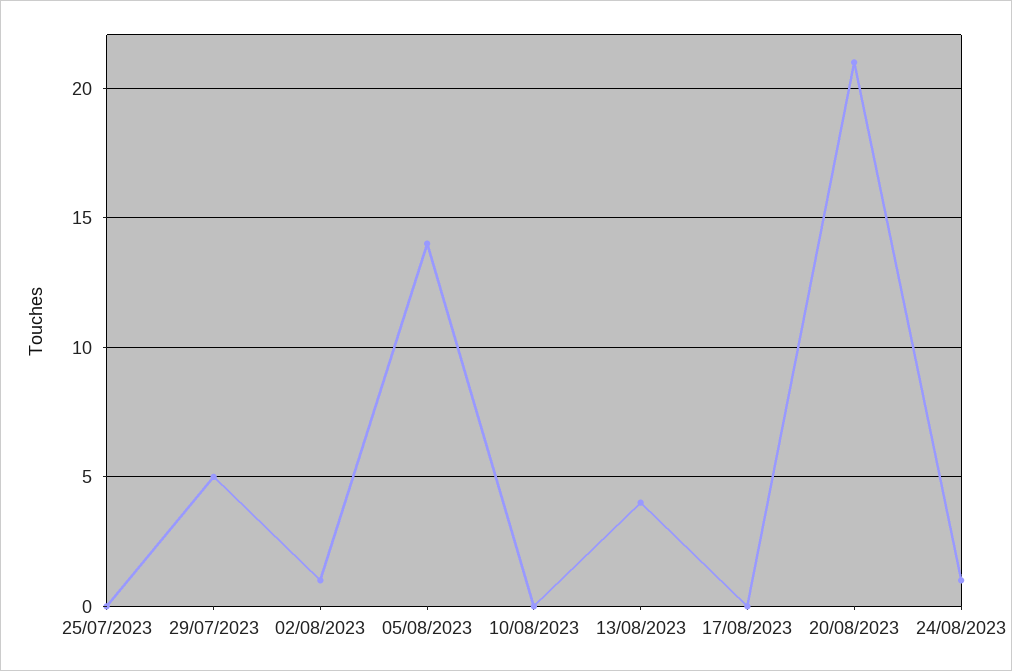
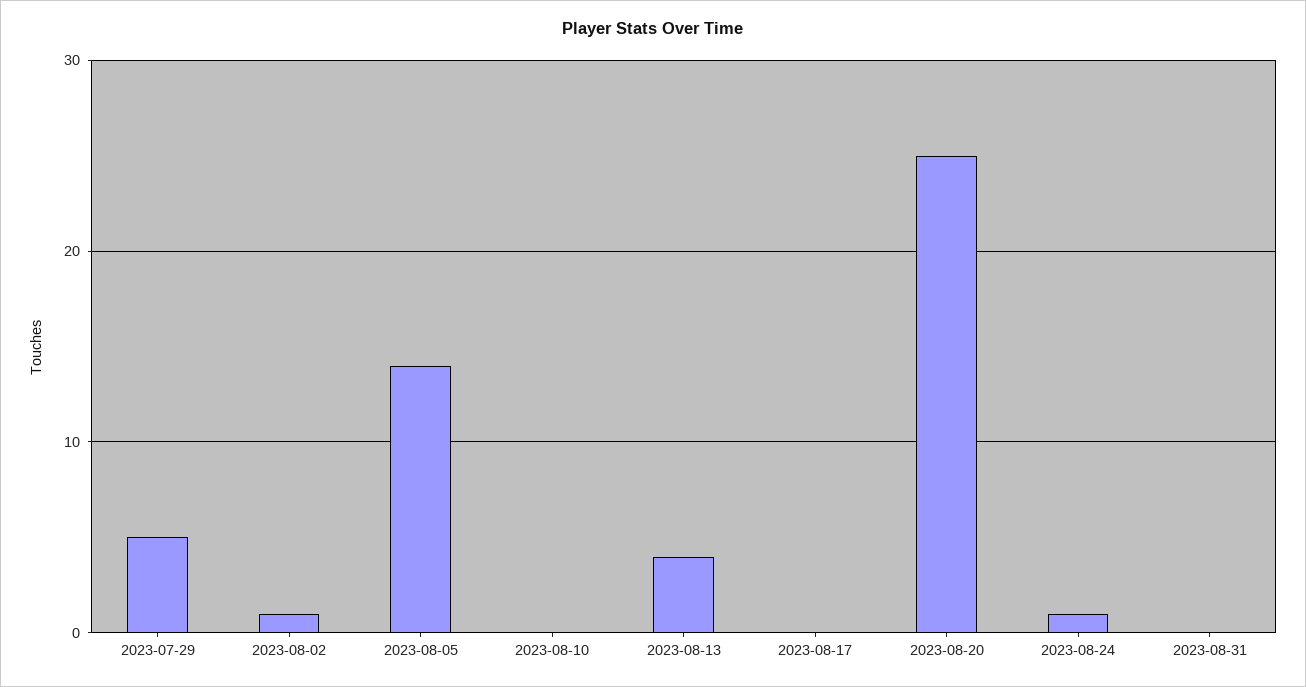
25/07/2023: 0 -> none
20/08/2023: 21 -> 25
2023-08-31: none -> 0

